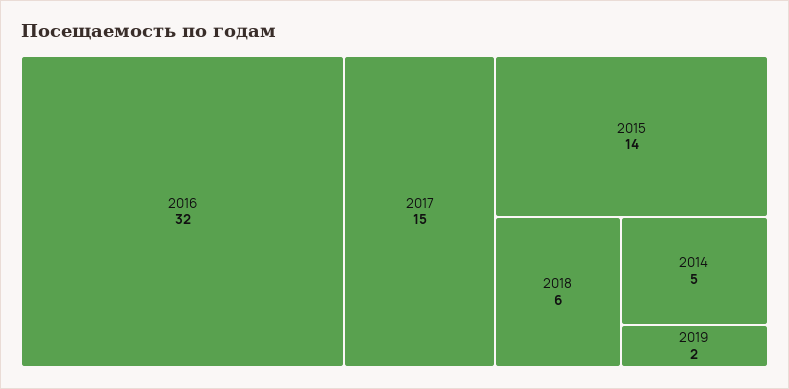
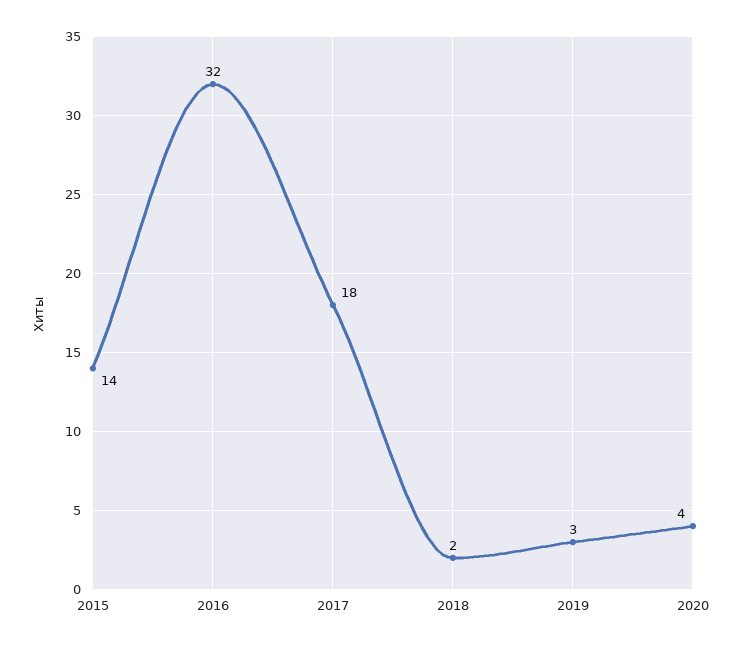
2017: 15 -> 18
2018: 6 -> 2
2014: 5 -> none
2019: 2 -> 3
2020: none -> 4

